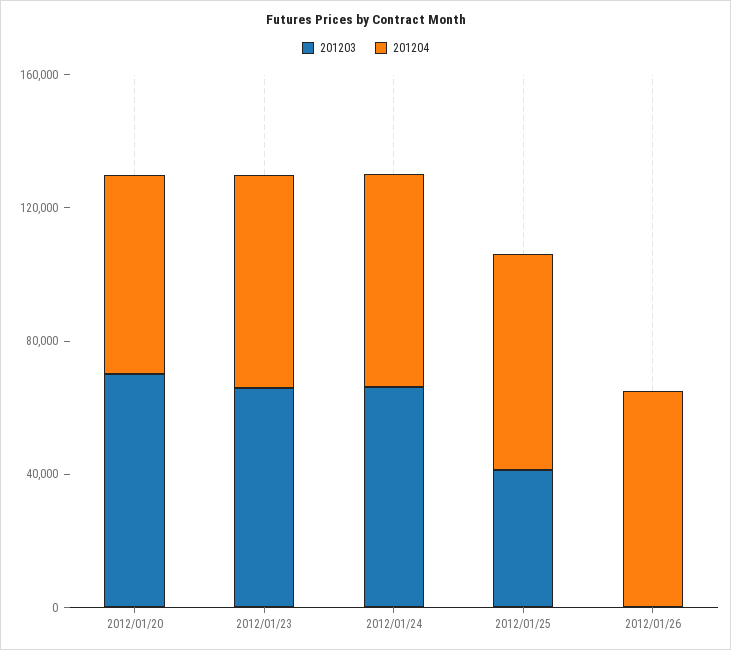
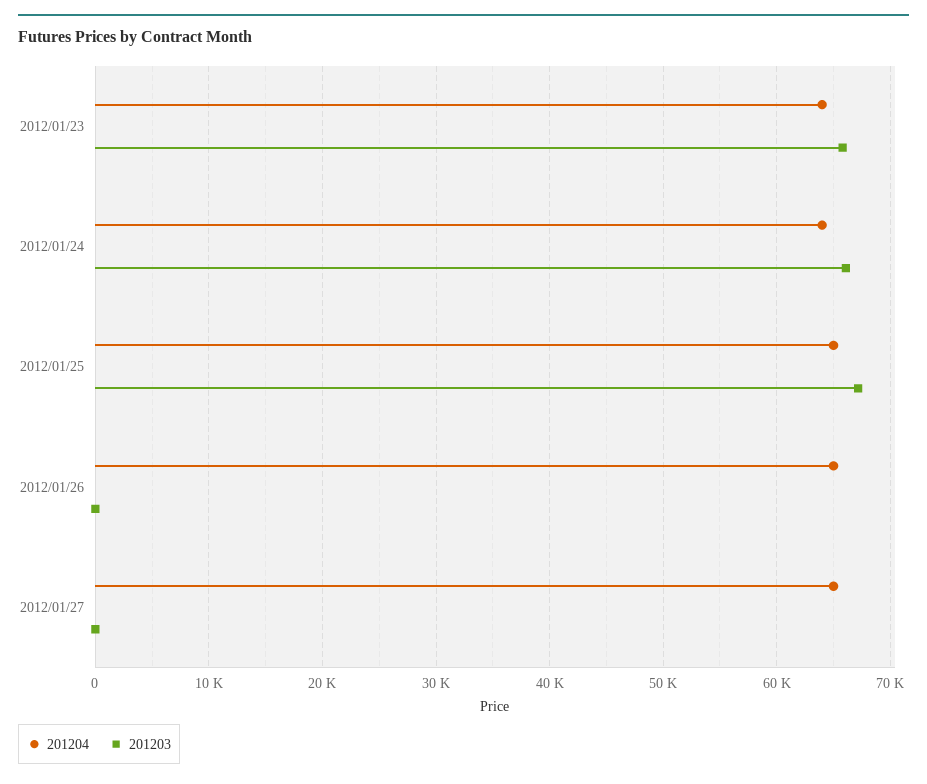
201203, 2012/01/20: 70000 -> none
201204, 2012/01/20: 60000 -> none
201203, 2012/01/25: 40000 -> 67000
201204, 2012/01/27: none -> 65000
201203, 2012/01/27: none -> 0

